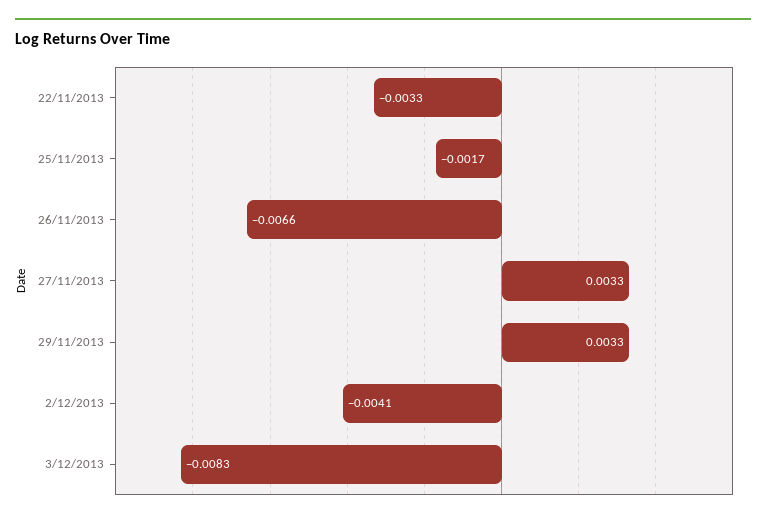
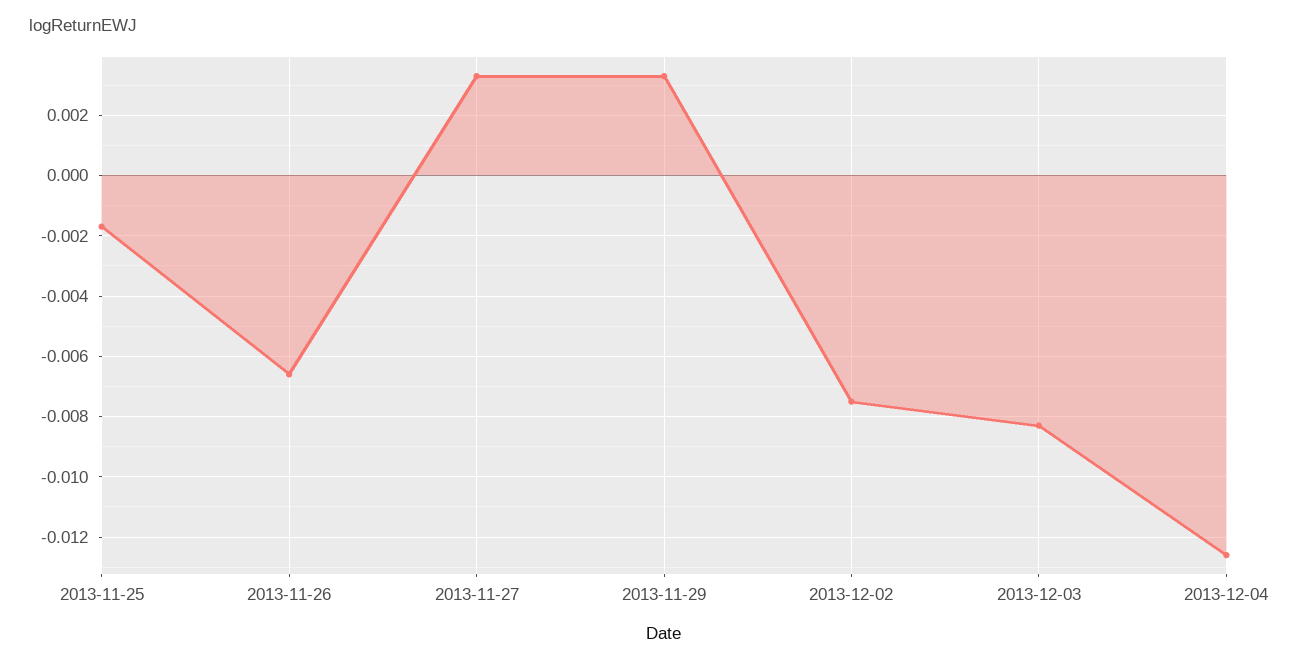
22/11/2013: -0.0033 -> none
2/12/2013: -0.0041 -> -0.0075
2013-12-04: none -> -0.0125

